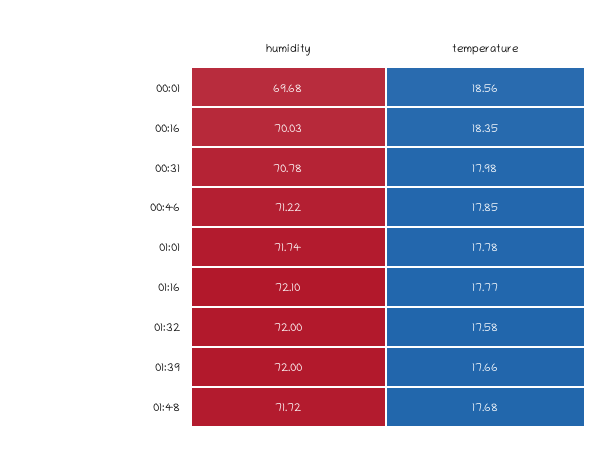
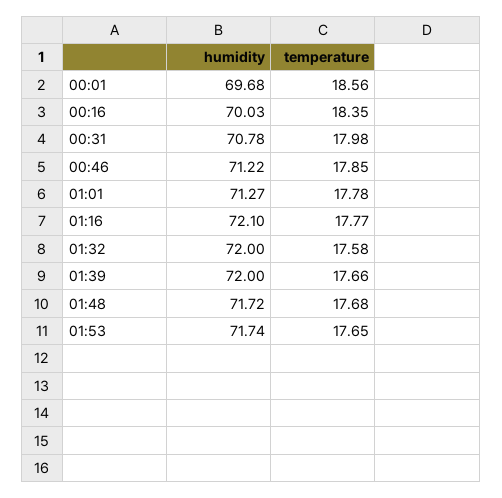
humidity, 01:01: 71.74 -> 71.27
humidity, 01:53: none -> 71.74
temperature, 01:53: none -> 17.65

